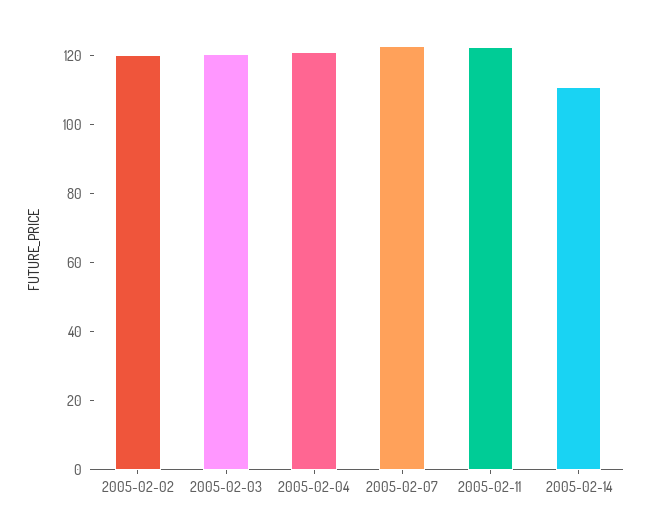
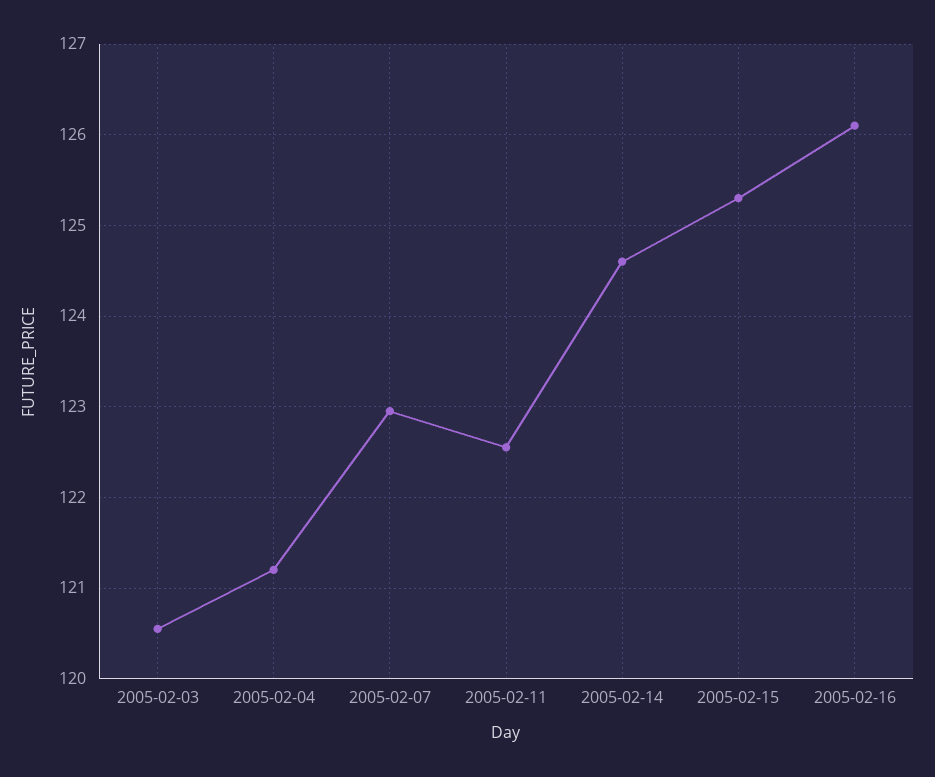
2005-02-02: 120 -> none
2005-02-14: 110 -> 124.6
2005-02-15: none -> 125.3
2005-02-16: none -> 126.1

